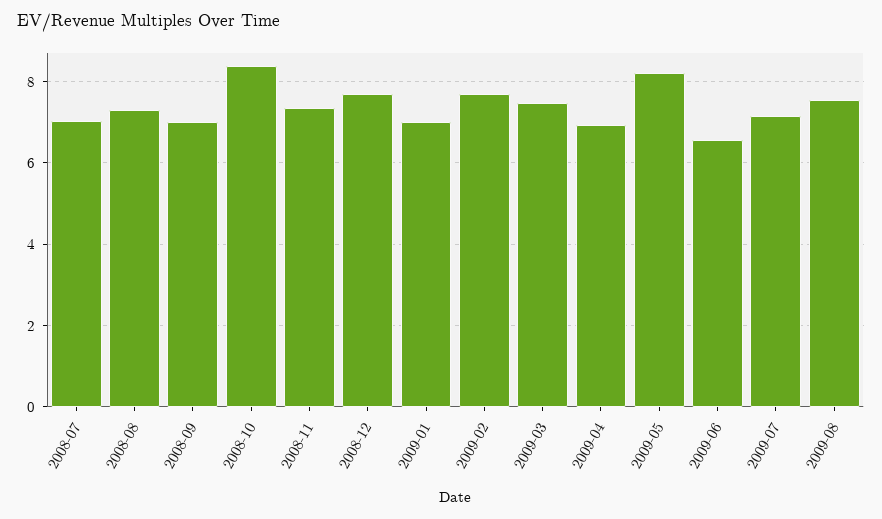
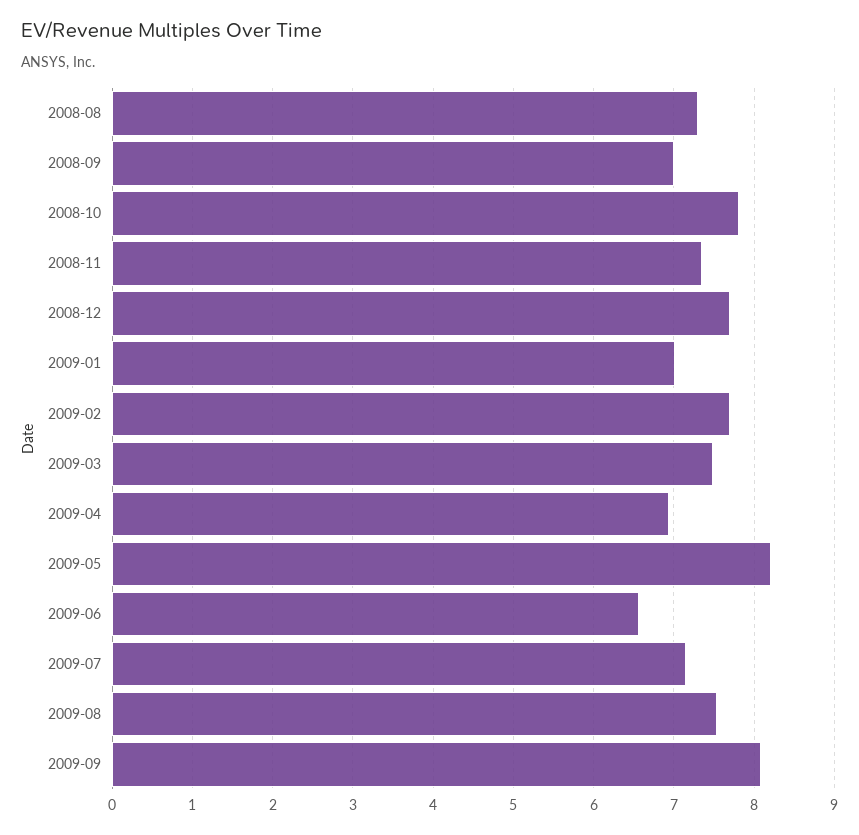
2008-07: 7 -> none
2008-10: 8.4 -> 7.8
2009-09: none -> 8.1

